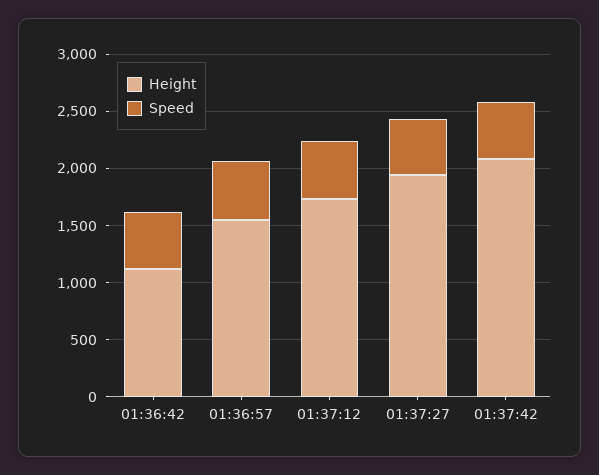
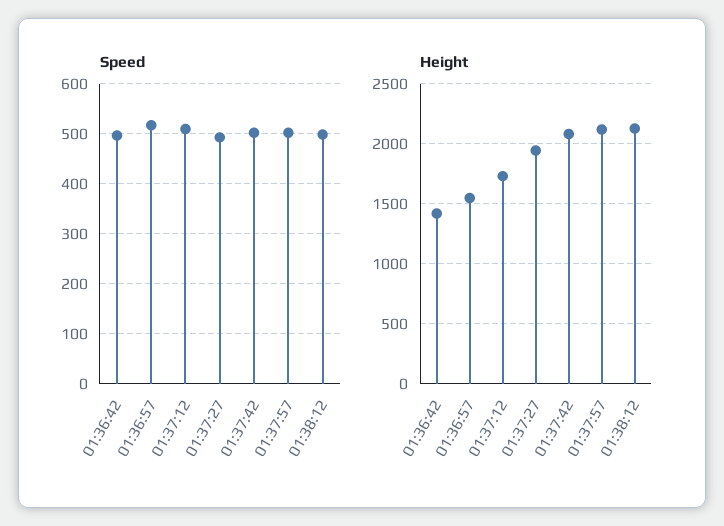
Height, 01:36:42: 1100 -> 1400
Speed, 01:37:57: none -> 500
Speed, 01:38:12: none -> 500
Height, 01:37:57: none -> 2100
Height, 01:38:12: none -> 2100

